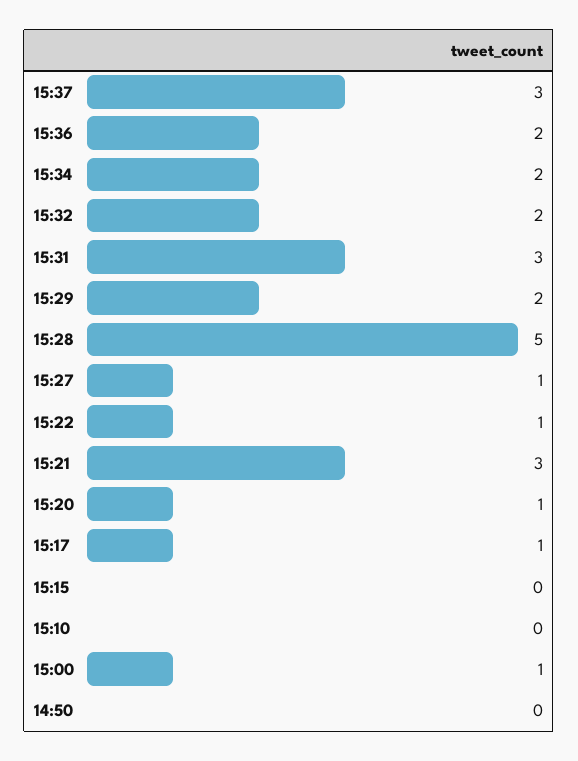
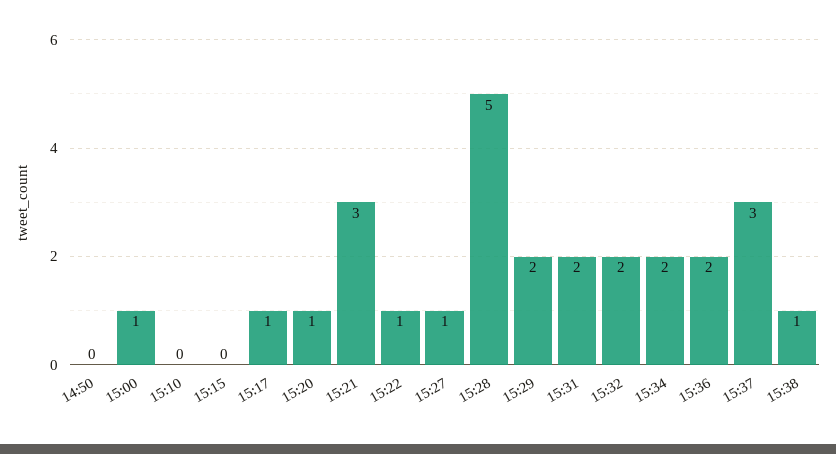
15:31: 3 -> 2
15:38: none -> 1

